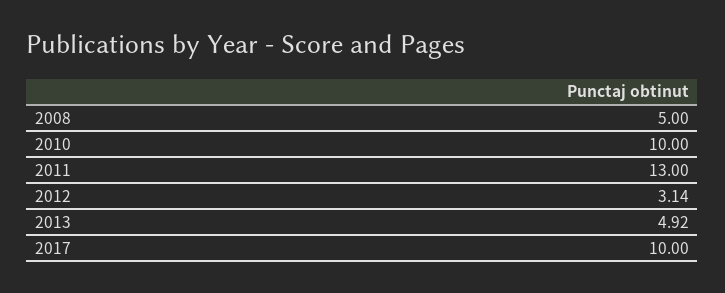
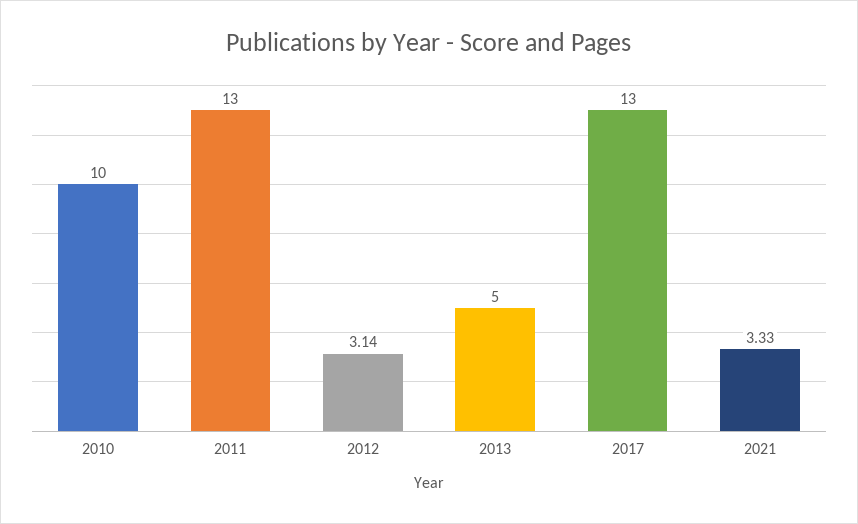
2008: 5 -> none
2013: 4.92 -> 5
2017: 10 -> 13
2021: none -> 3.33

